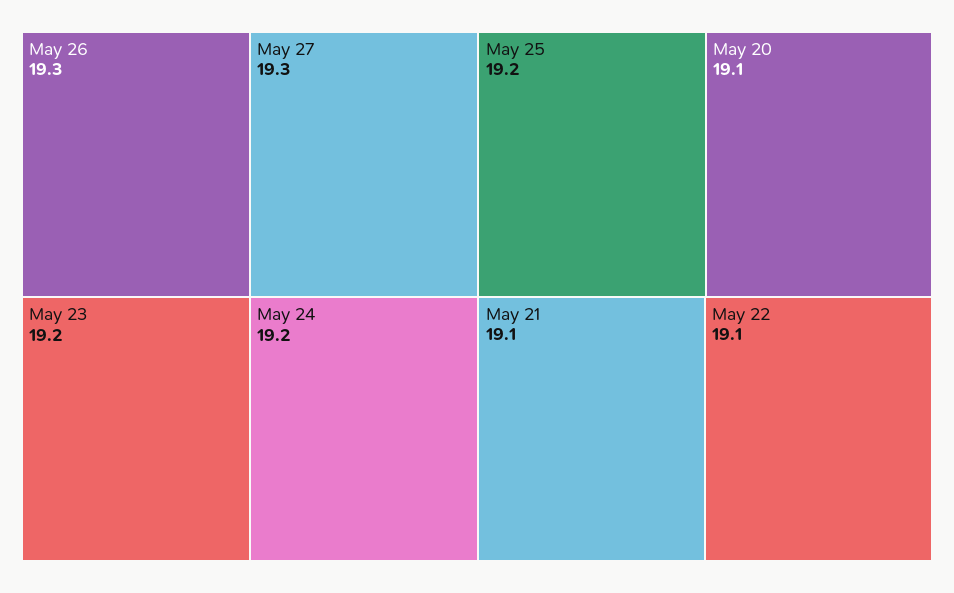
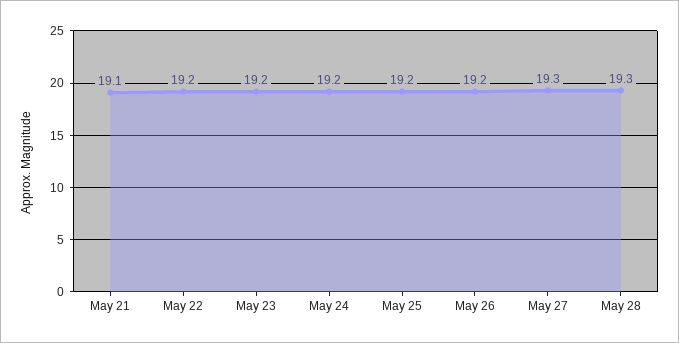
May 26: 19.3 -> 19.2
May 20: 19.1 -> none
May 22: 19.1 -> 19.2
May 28: none -> 19.3

